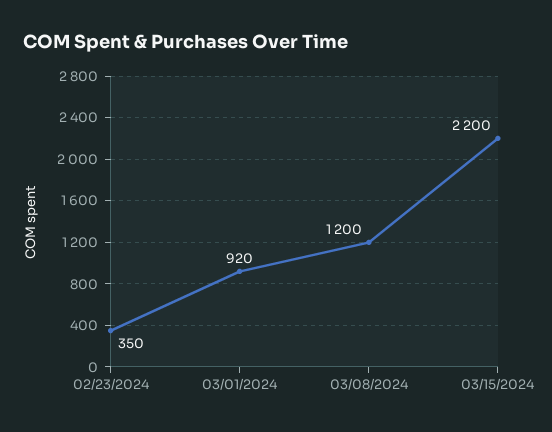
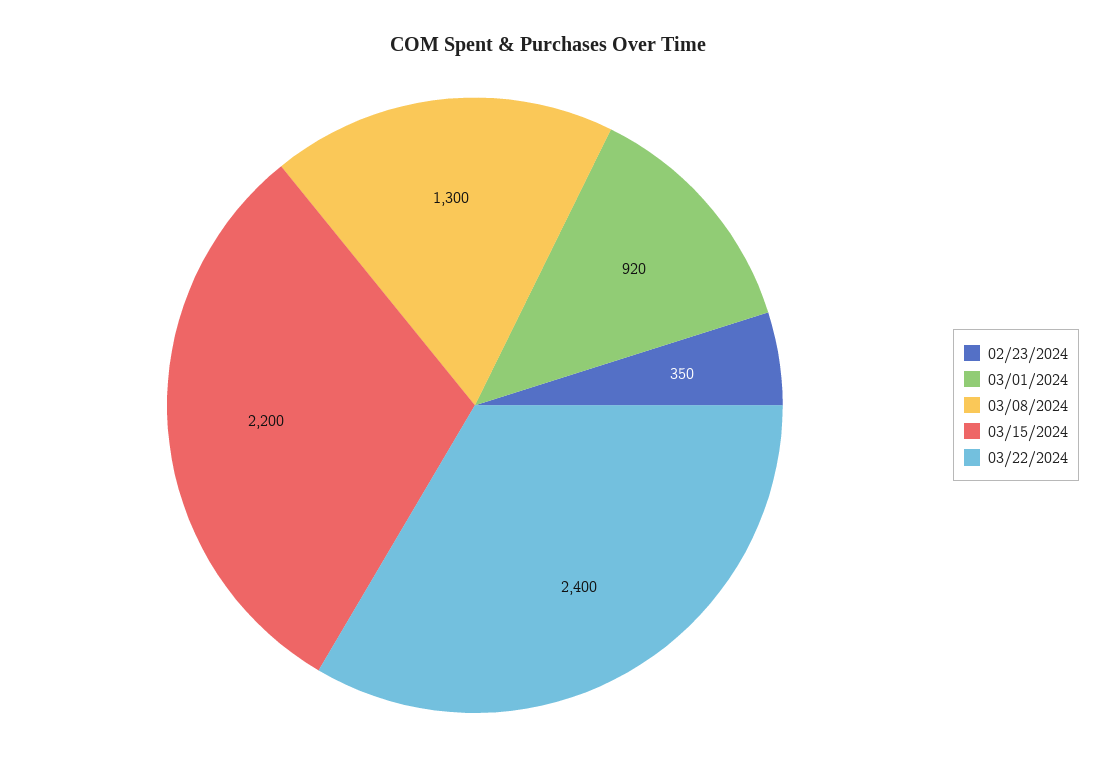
03/08/2024: 1200 -> 1300
03/22/2024: none -> 2400

